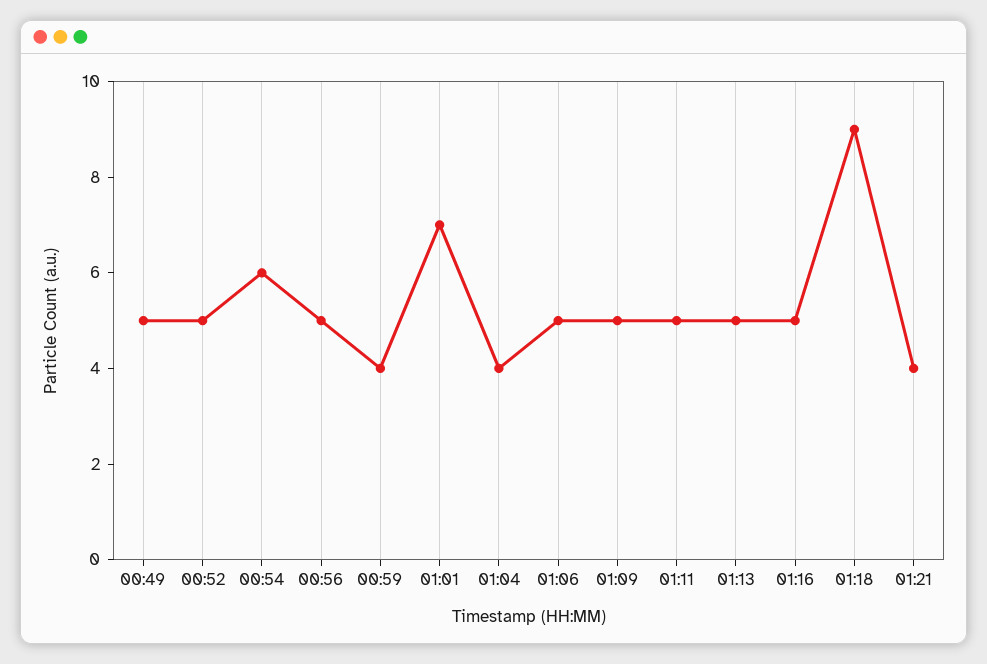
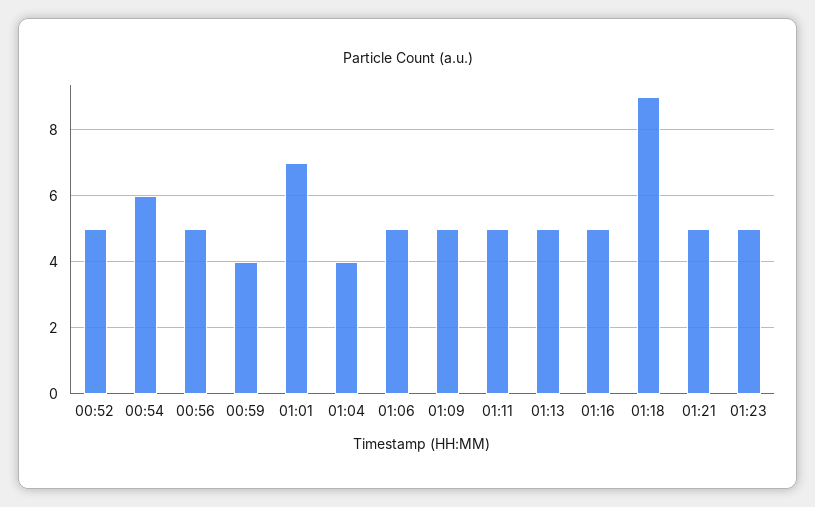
00:49: 5 -> none
01:21: 4 -> 5
01:23: none -> 5

